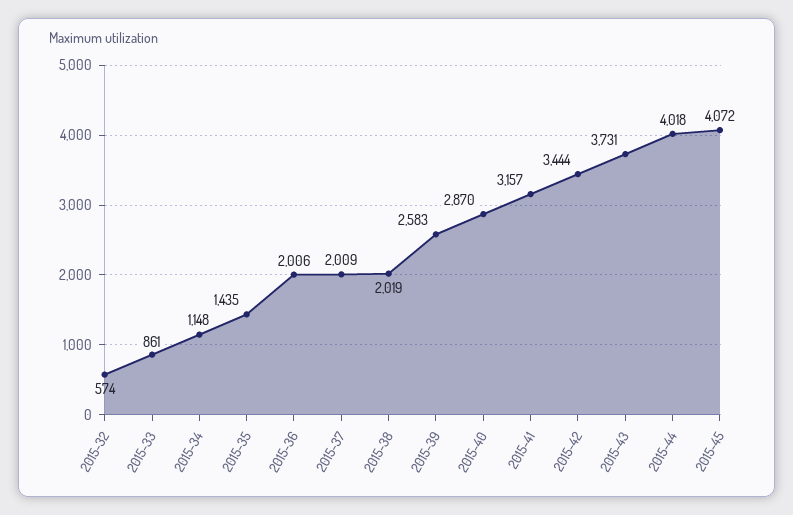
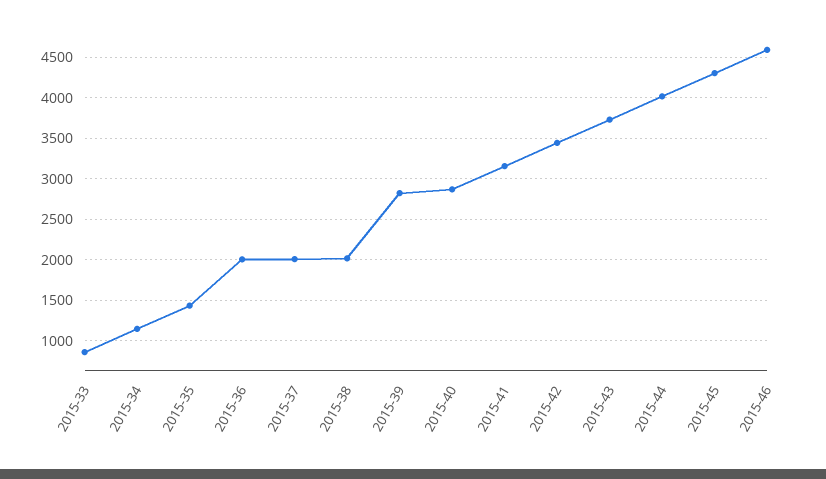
2015-32: 574 -> none
2015-39: 2583 -> 2800
2015-45: 4072 -> 4300
2015-46: none -> 4600

